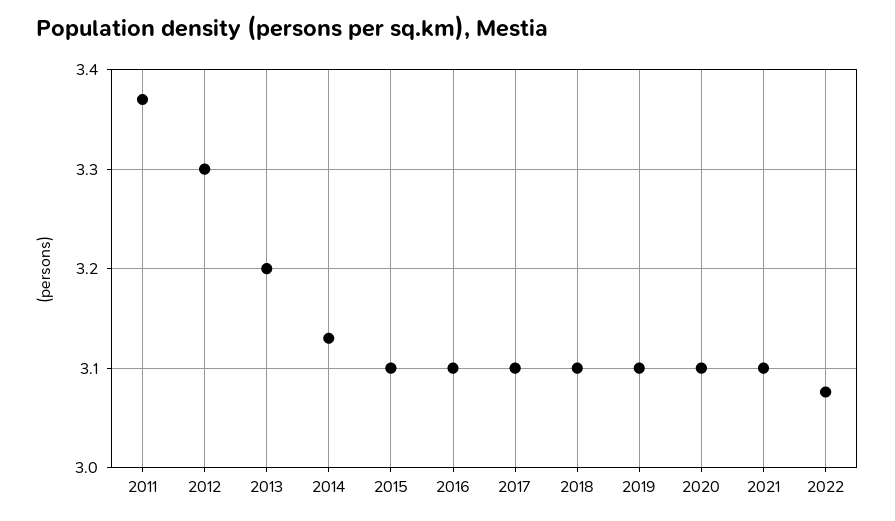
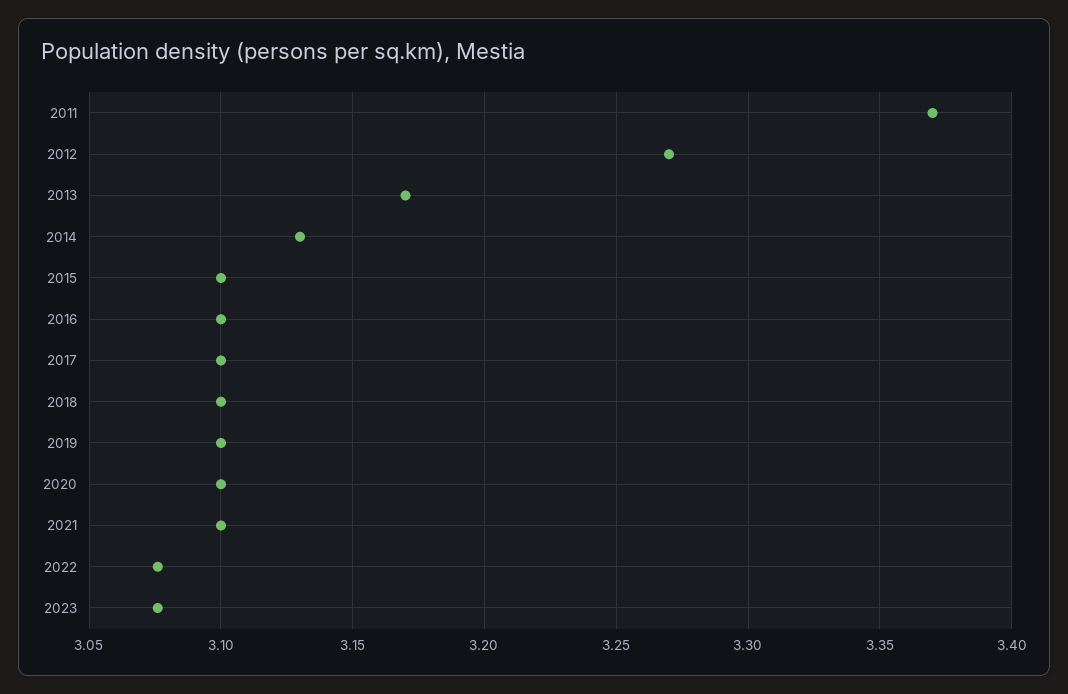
2012: 3.3 -> 3.27
2013: 3.2 -> 3.17
2023: none -> 3.075

